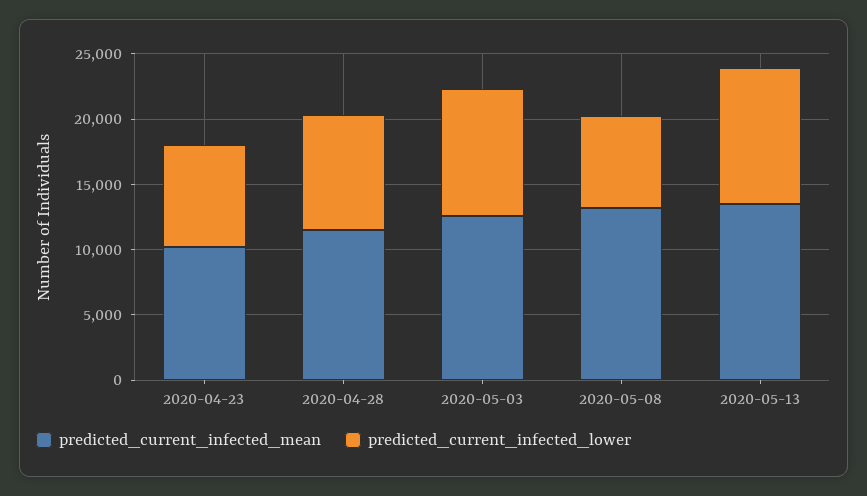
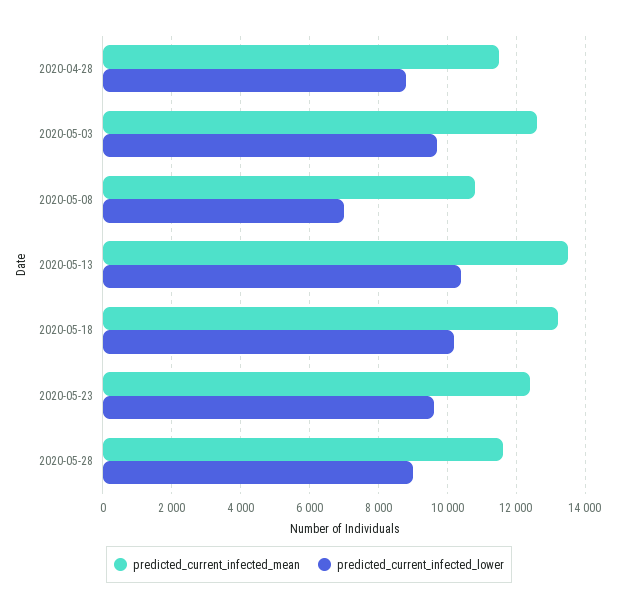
predicted_current_infected_mean, 2020-04-23: 10000 -> none
predicted_current_infected_lower, 2020-04-23: 8000 -> none
predicted_current_infected_mean, 2020-05-08: 13000 -> 10800
predicted_current_infected_mean, 2020-05-18: none -> 13200
predicted_current_infected_lower, 2020-05-18: none -> 10200
predicted_current_infected_mean, 2020-05-23: none -> 12400
predicted_current_infected_lower, 2020-05-23: none -> 9600
predicted_current_infected_mean, 2020-05-28: none -> 11600
predicted_current_infected_lower, 2020-05-28: none -> 9000

